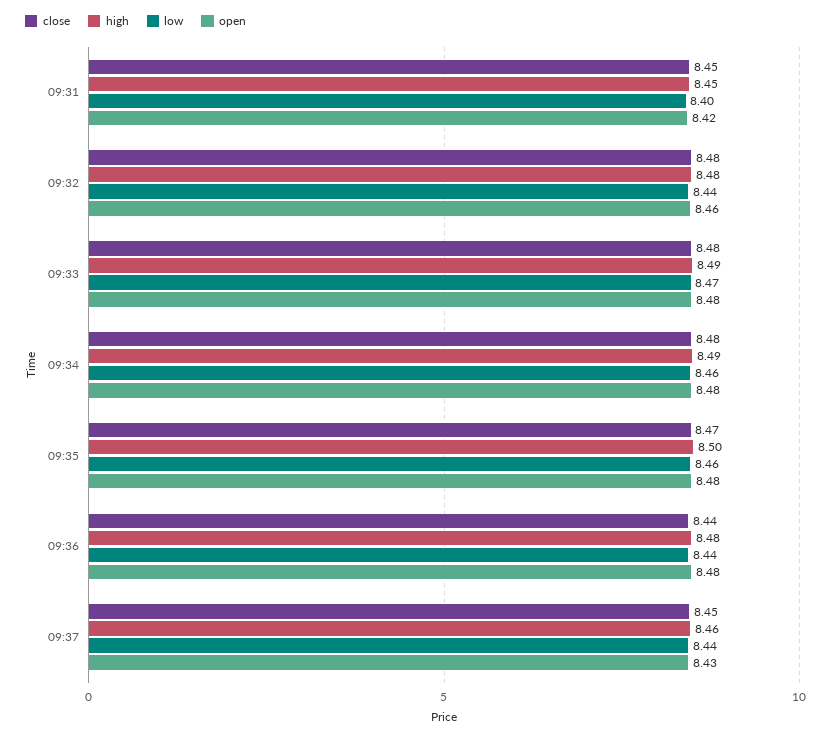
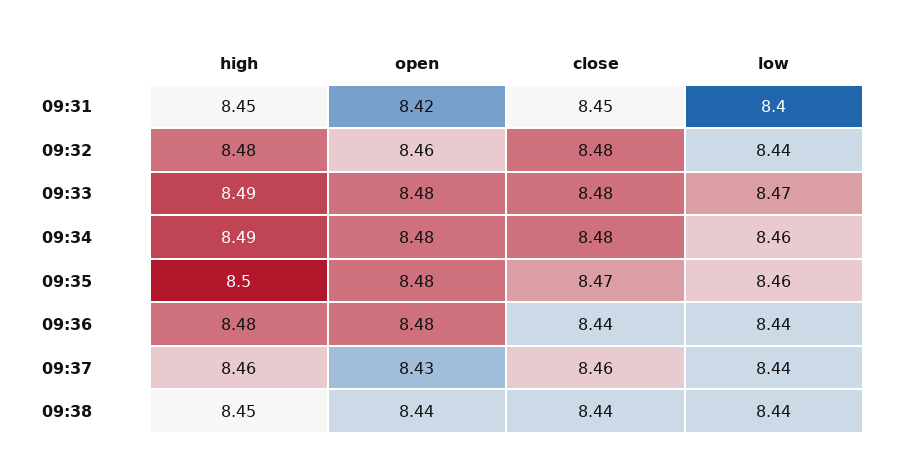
close, 09:37: 8.45 -> 8.46
high, 09:38: none -> 8.45
open, 09:38: none -> 8.44
close, 09:38: none -> 8.44
low, 09:38: none -> 8.44

